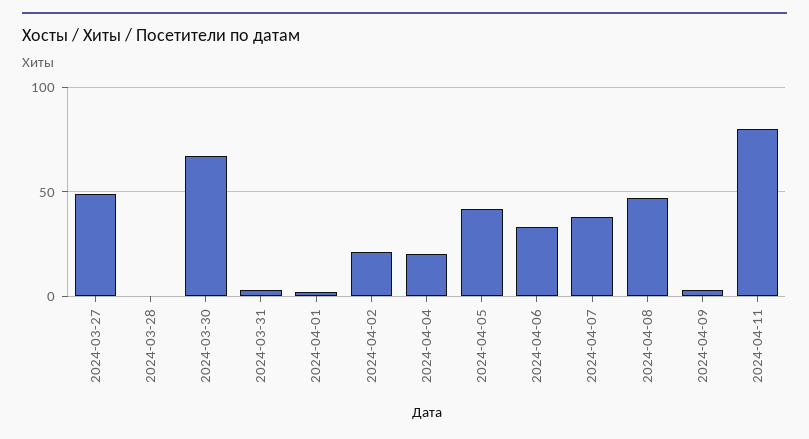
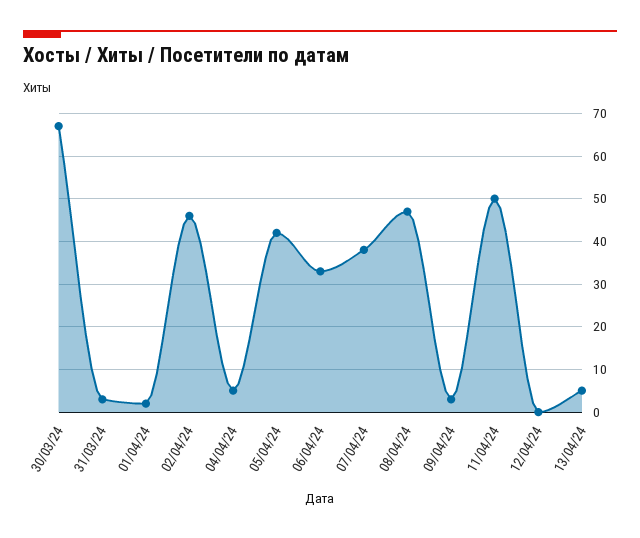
2024-03-27: 50 -> none
2024-03-28: 0 -> none
2024-04-02: 20 -> 45
2024-04-04: 20 -> 5
2024-04-11: 80 -> 50
12/04/24: none -> 0
13/04/24: none -> 5

